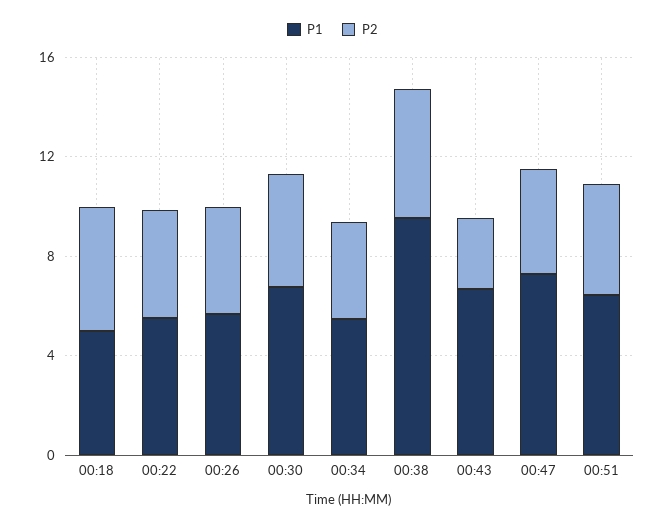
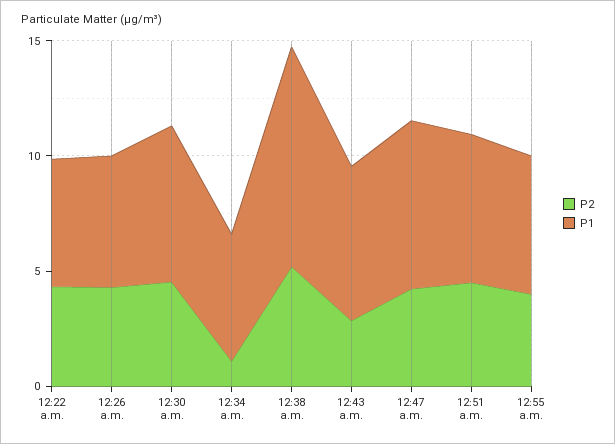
P1, 00:18: 5 -> none
P2, 00:18: 5 -> none
P2, 00:34: 4 -> 1
P2, 12:55 a.m.: none -> 4
P1, 12:55 a.m.: none -> 6

